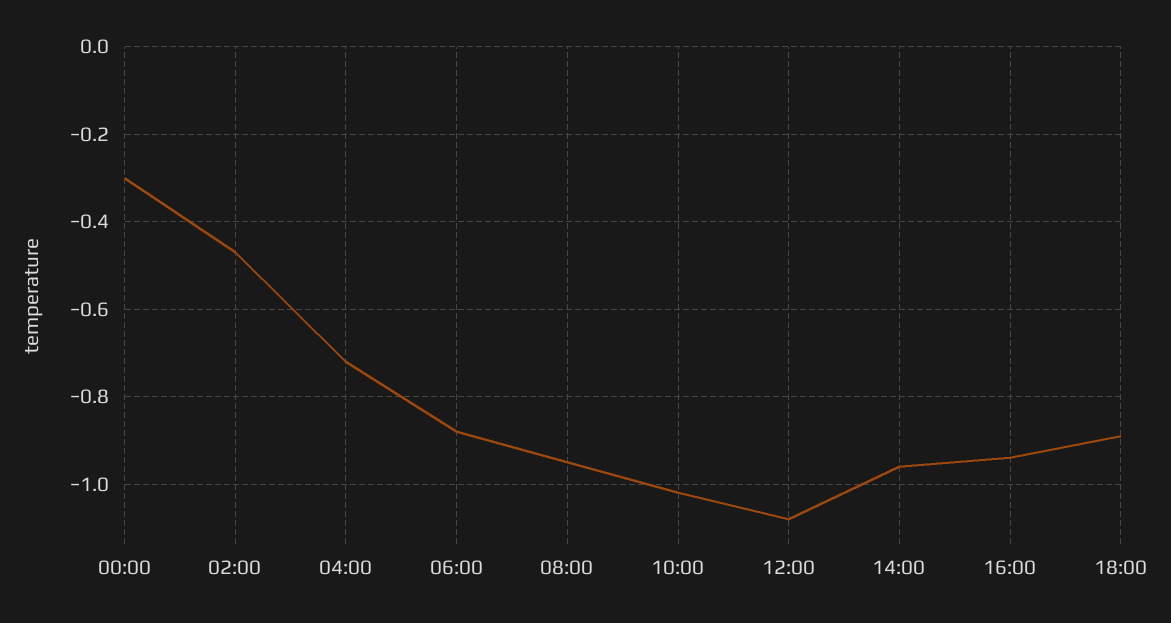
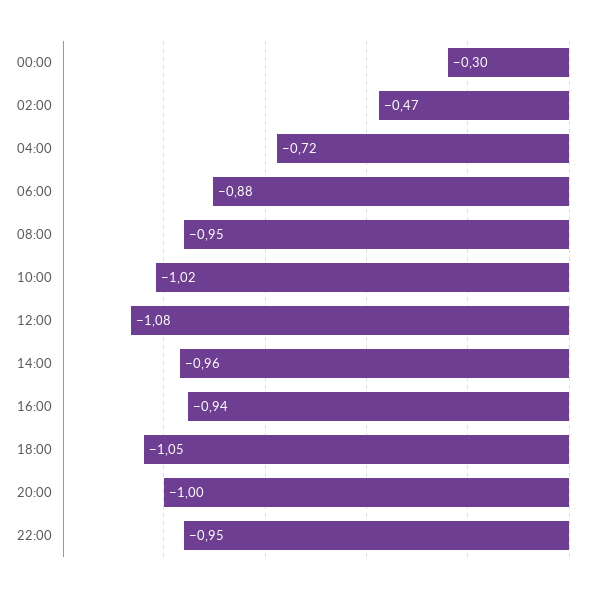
18:00: -0.9 -> -1.05
20:00: none -> -1
22:00: none -> -0.95

